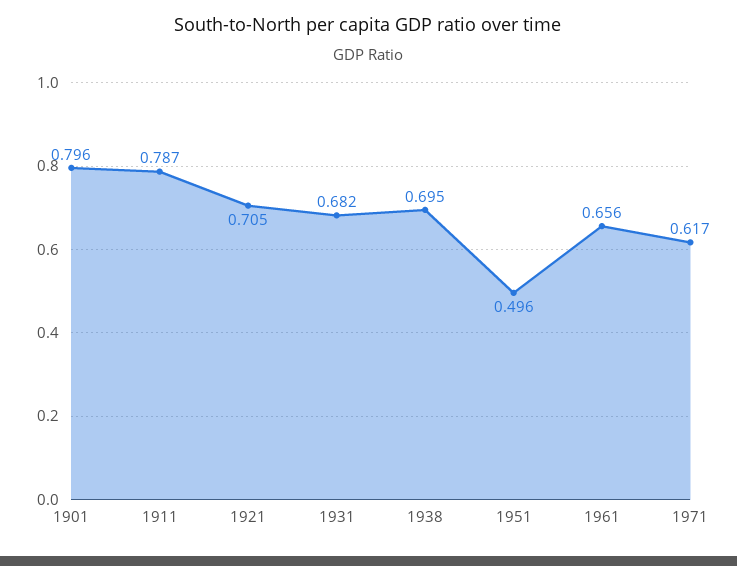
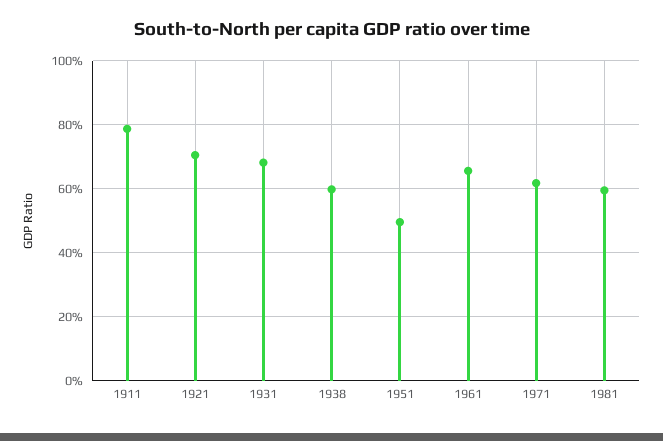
1901: 0.796 -> none
1938: 0.695 -> 0.6
1981: none -> 0.6

